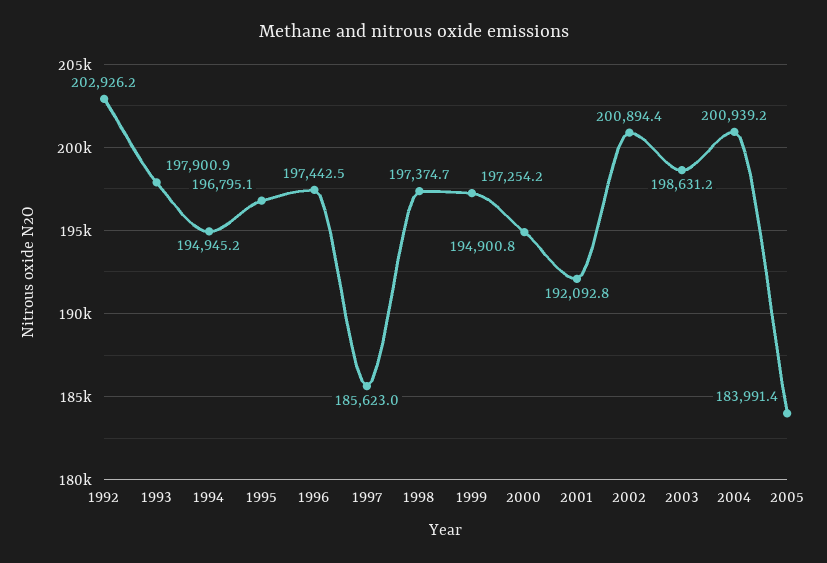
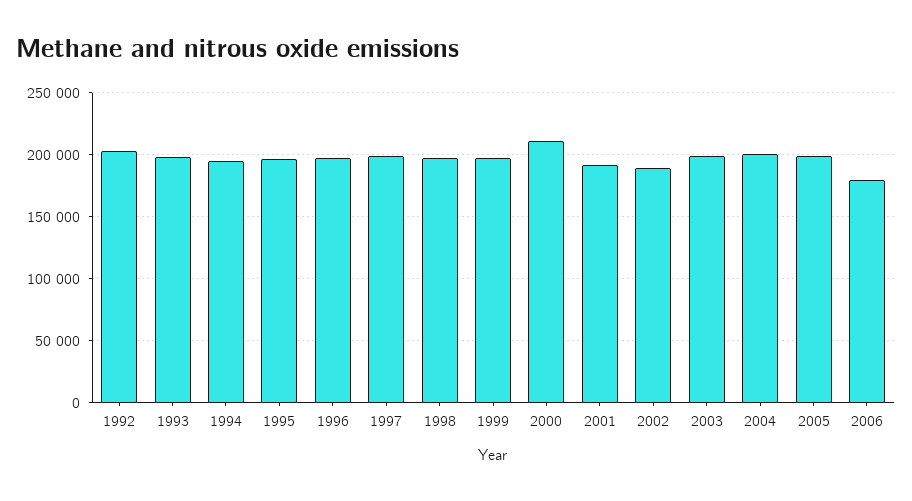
1997: 185623 -> 200000
2000: 194900.8 -> 210000
2002: 200894.4 -> 190000
2005: 183991.4 -> 200000
2006: none -> 180000

